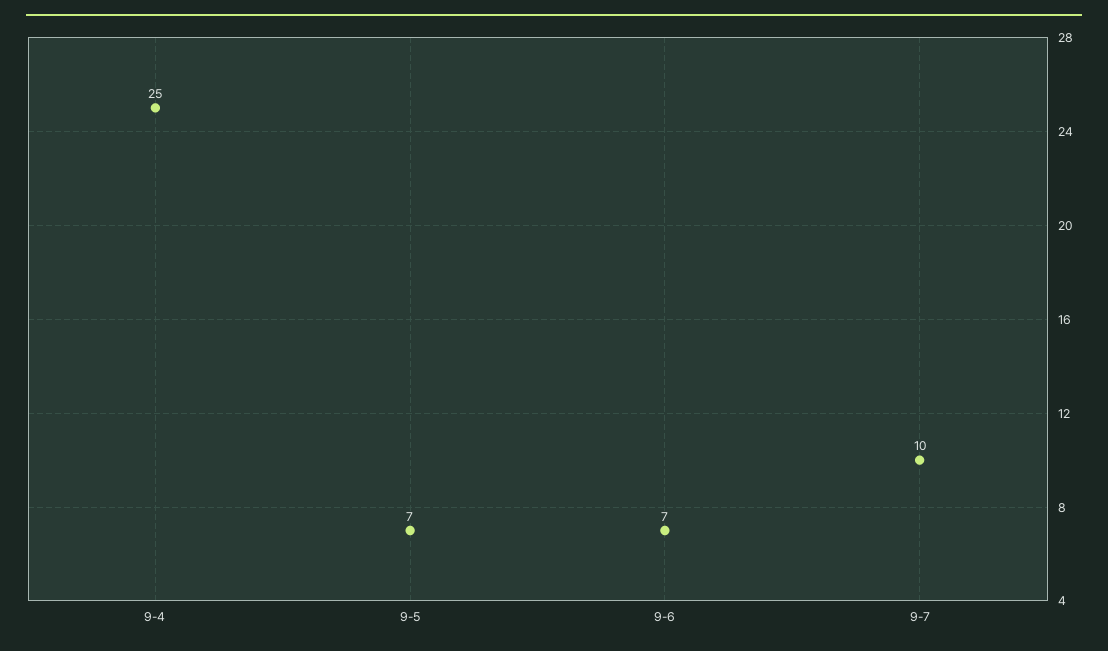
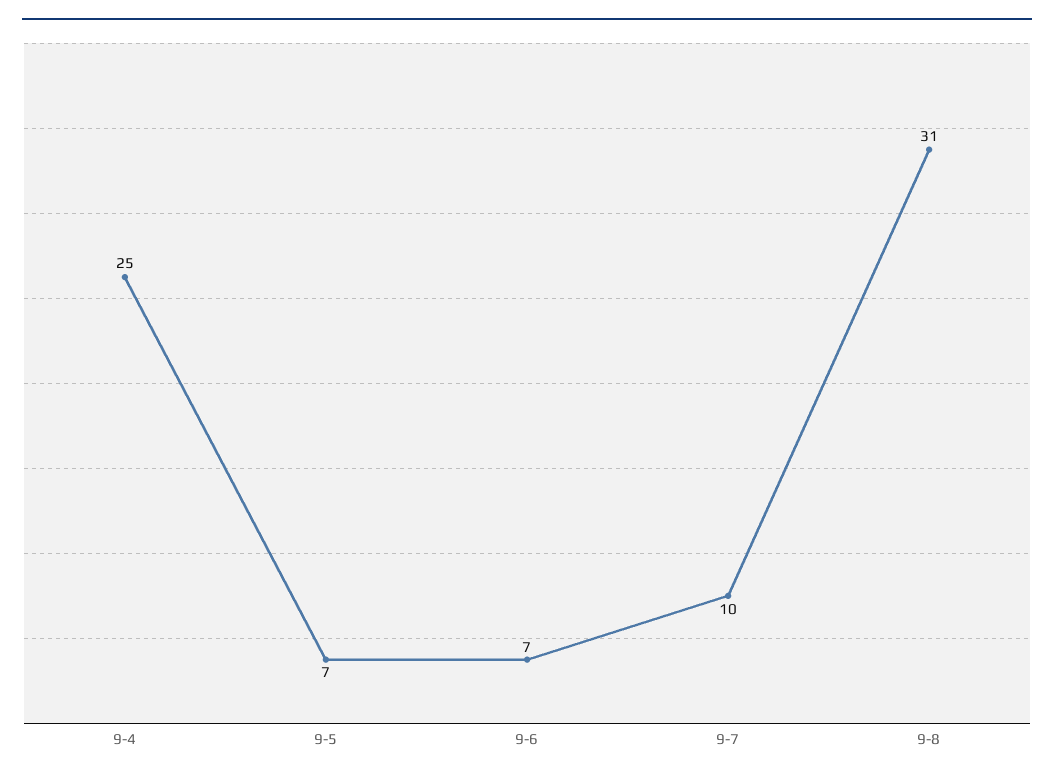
9-8: none -> 31

